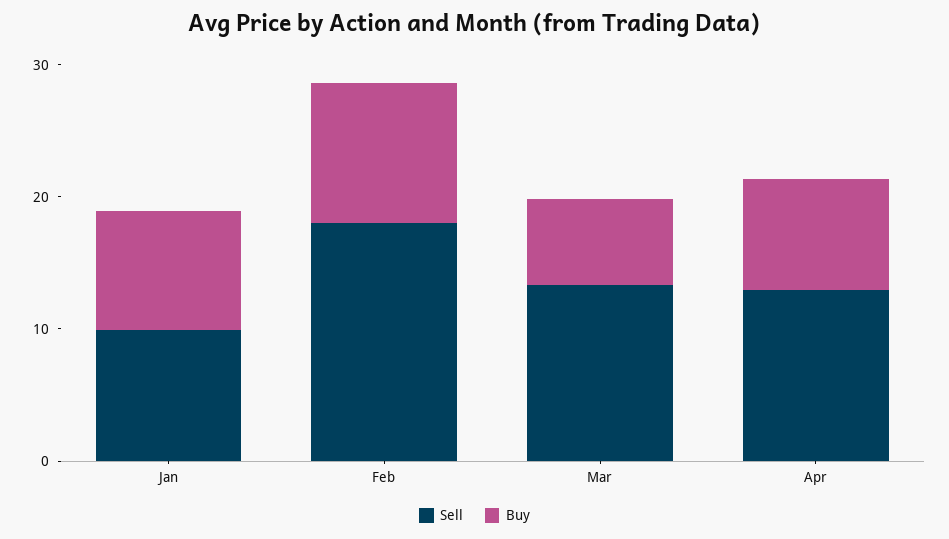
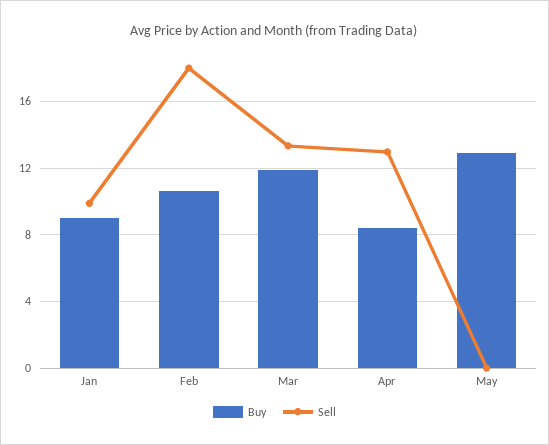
Buy, Mar: 6 -> 12
Buy, May: none -> 13
Sell, May: none -> 0

